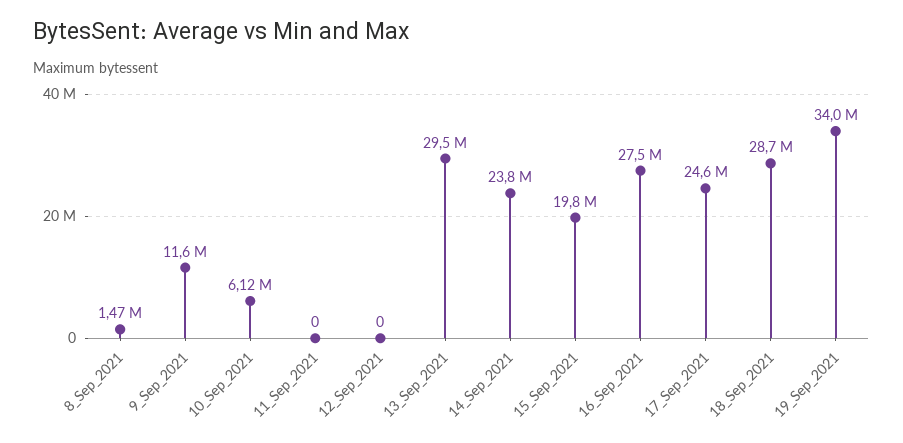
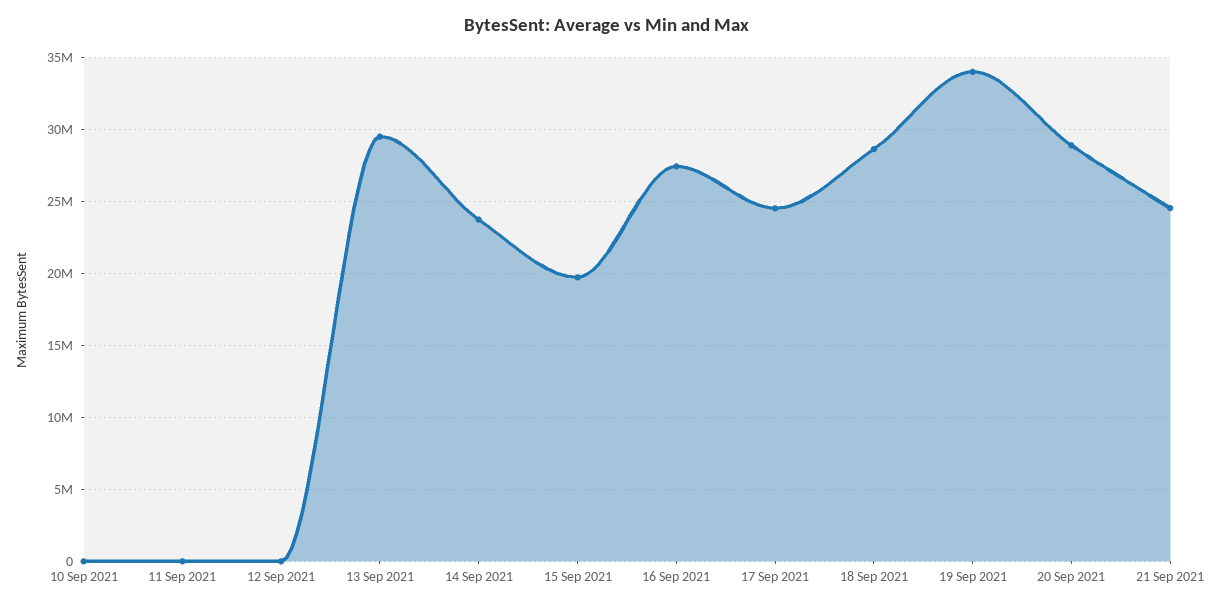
8_Sep_2021: 1470000 -> none
9_Sep_2021: 11600000 -> none
10_Sep_2021: 6120000 -> 0
20 Sep 2021: none -> 29000000
21 Sep 2021: none -> 24500000

